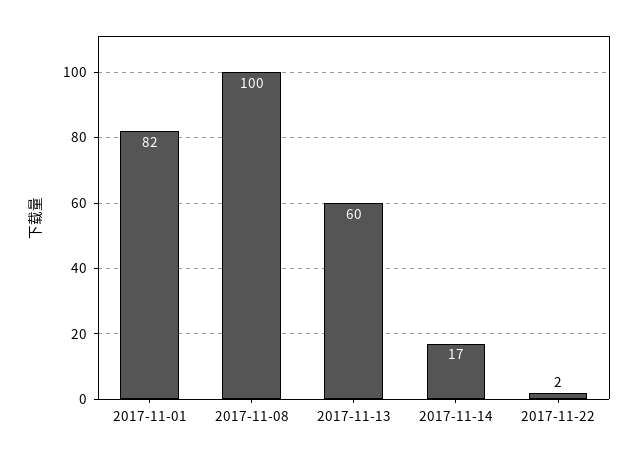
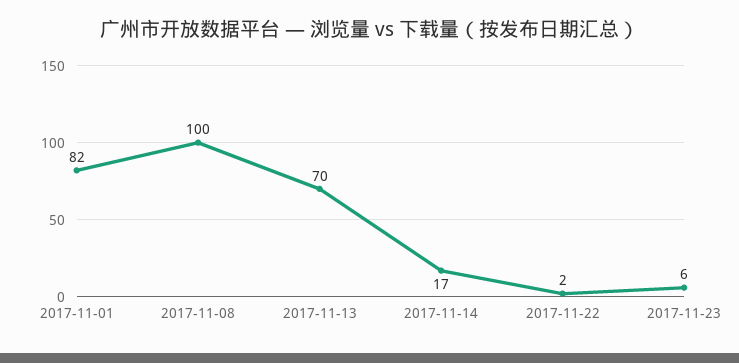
2017-11-13: 60 -> 70
2017-11-23: none -> 6

